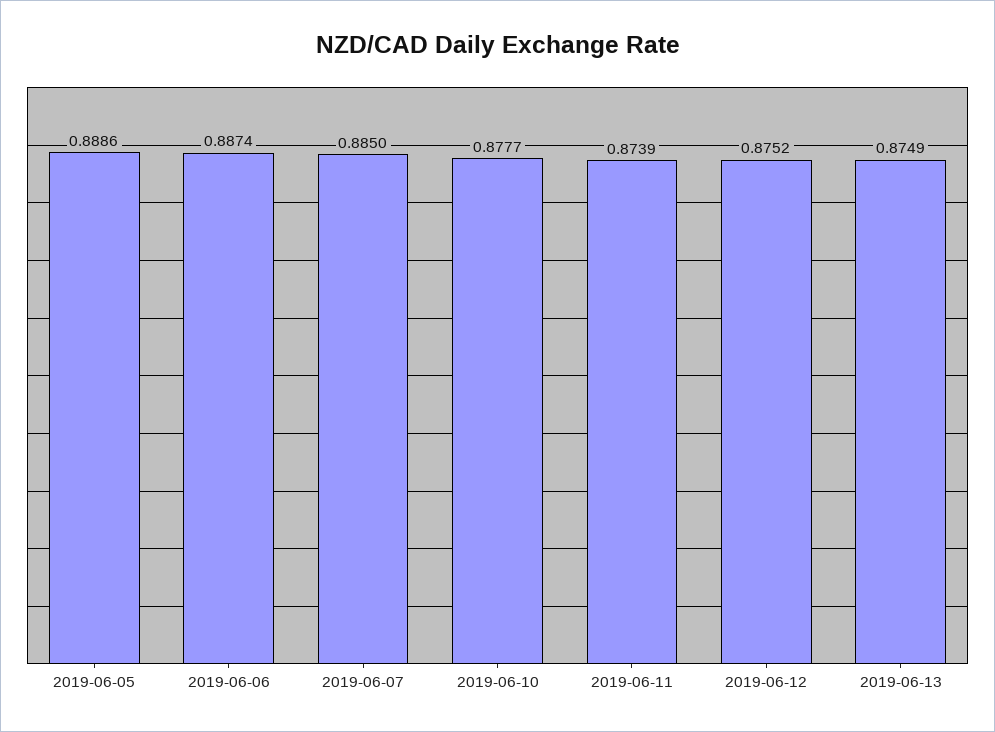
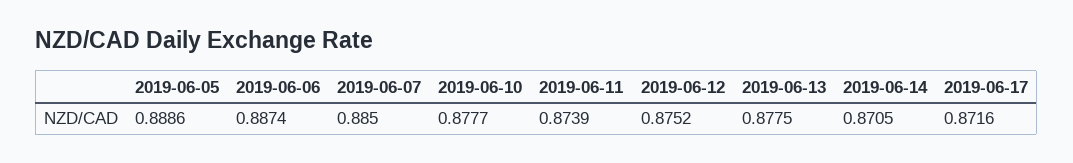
2019-06-13: 0.8749 -> 0.8775
2019-06-14: none -> 0.8705
2019-06-17: none -> 0.8716

